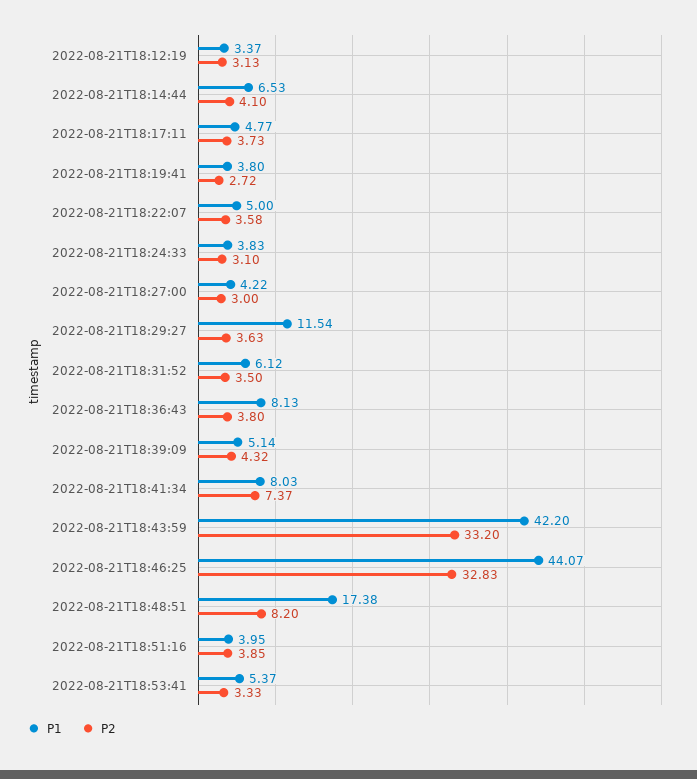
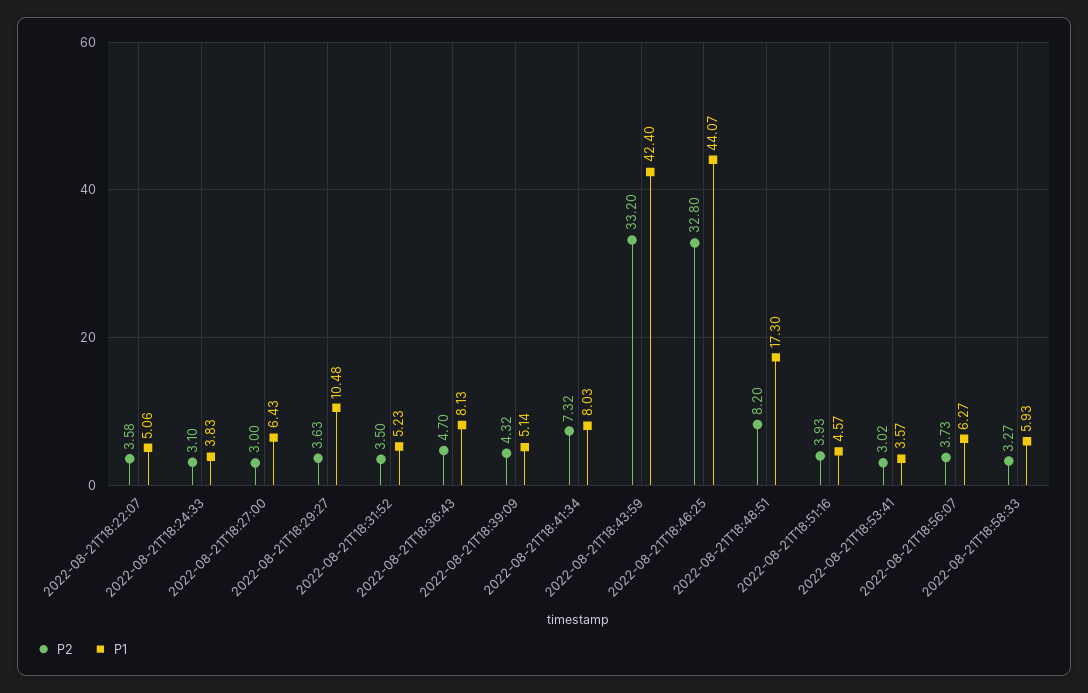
P1, 2022-08-21T18:12:19: 3.37 -> none
P2, 2022-08-21T18:12:19: 3.13 -> none
P1, 2022-08-21T18:14:44: 6.53 -> none
P2, 2022-08-21T18:14:44: 4.1 -> none
P1, 2022-08-21T18:17:11: 4.77 -> none
P2, 2022-08-21T18:17:11: 3.73 -> none
P1, 2022-08-21T18:19:41: 3.8 -> none
P2, 2022-08-21T18:19:41: 2.72 -> none
P1, 2022-08-21T18:22:07: 5 -> 5.06
P1, 2022-08-21T18:27:00: 4.22 -> 6.43
P1, 2022-08-21T18:29:27: 11.54 -> 10.48
P1, 2022-08-21T18:31:52: 6.12 -> 5.23
P2, 2022-08-21T18:36:43: 3.8 -> 4.7
P2, 2022-08-21T18:41:34: 7.37 -> 7.32
P1, 2022-08-21T18:43:59: 42.2 -> 42.4
P2, 2022-08-21T18:46:25: 32.83 -> 32.8
P1, 2022-08-21T18:48:51: 17.38 -> 17.3
P1, 2022-08-21T18:51:16: 3.95 -> 4.57
P2, 2022-08-21T18:51:16: 3.85 -> 3.93
P1, 2022-08-21T18:53:41: 5.37 -> 3.57
P2, 2022-08-21T18:53:41: 3.33 -> 3.02
P2, 2022-08-21T18:56:07: none -> 3.73
P1, 2022-08-21T18:56:07: none -> 6.27
P2, 2022-08-21T18:58:33: none -> 3.27
P1, 2022-08-21T18:58:33: none -> 5.93

